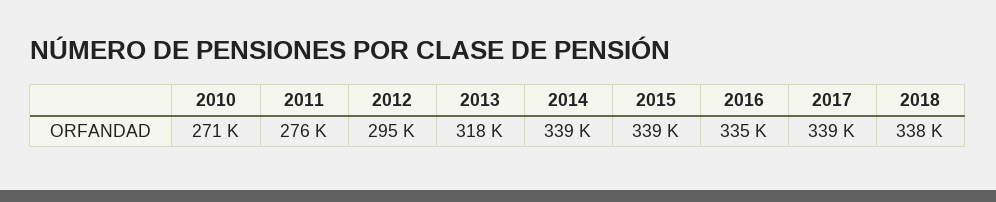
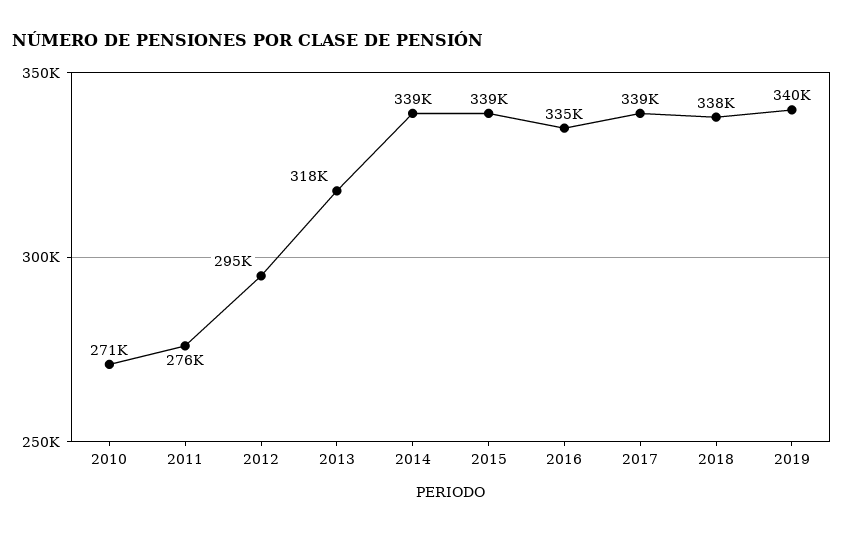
2019: none -> 340000

